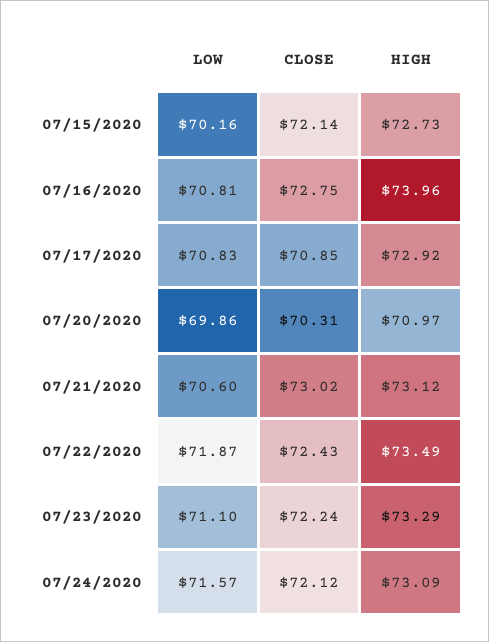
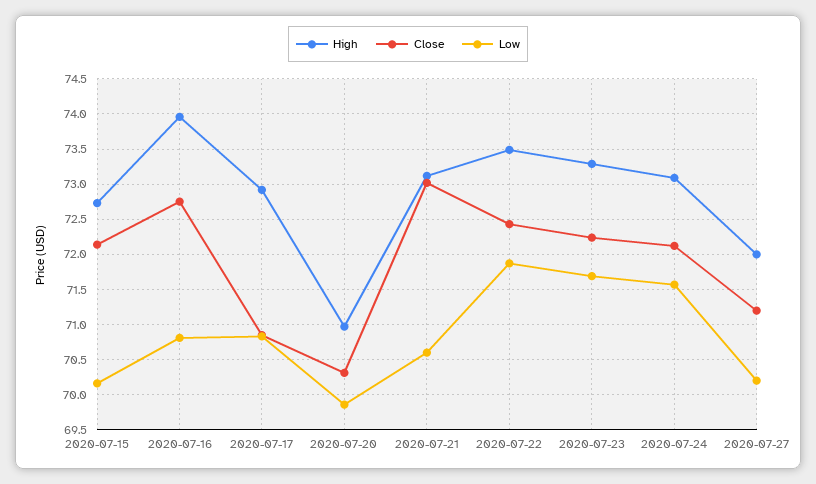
LOW, 07/23/2020: 71.1 -> 71.7
HIGH, 2020-07-27: none -> 72
CLOSE, 2020-07-27: none -> 71.2
LOW, 2020-07-27: none -> 70.2

